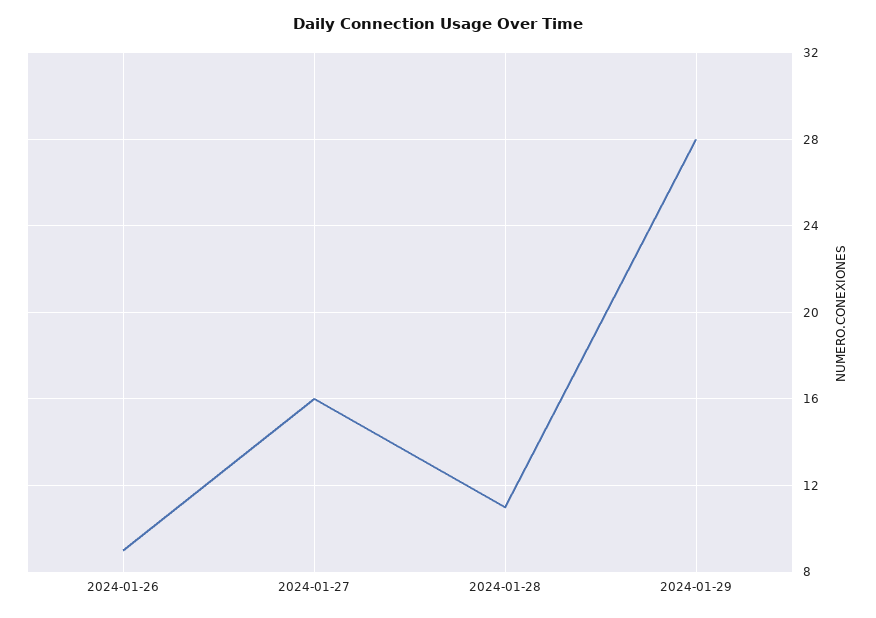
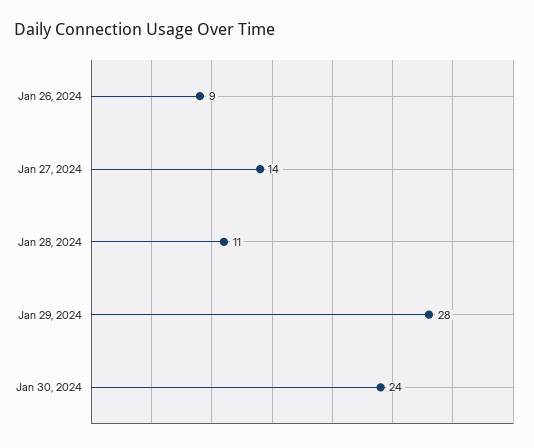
2024-01-27: 16 -> 14
Jan 30, 2024: none -> 24

